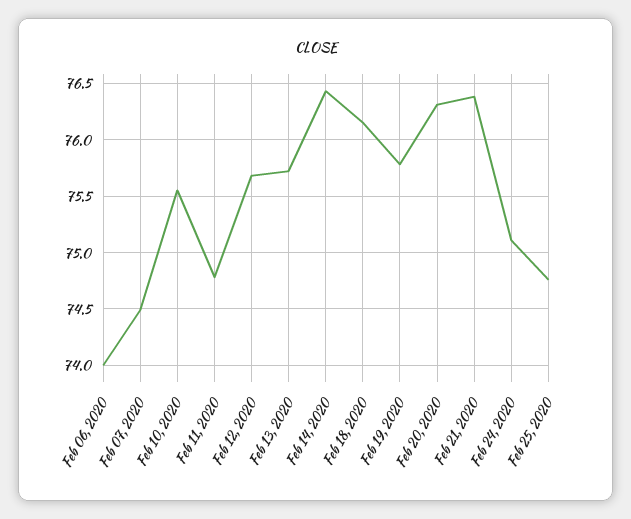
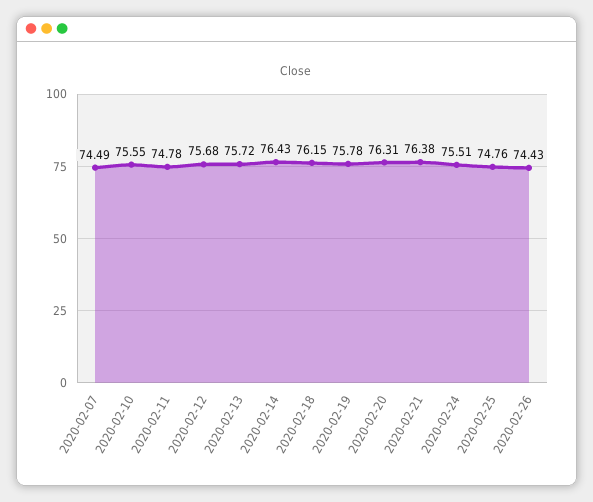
Feb 06, 2020: 74 -> none
Feb 24, 2020: 75.1 -> 75.51
2020-02-26: none -> 74.43

